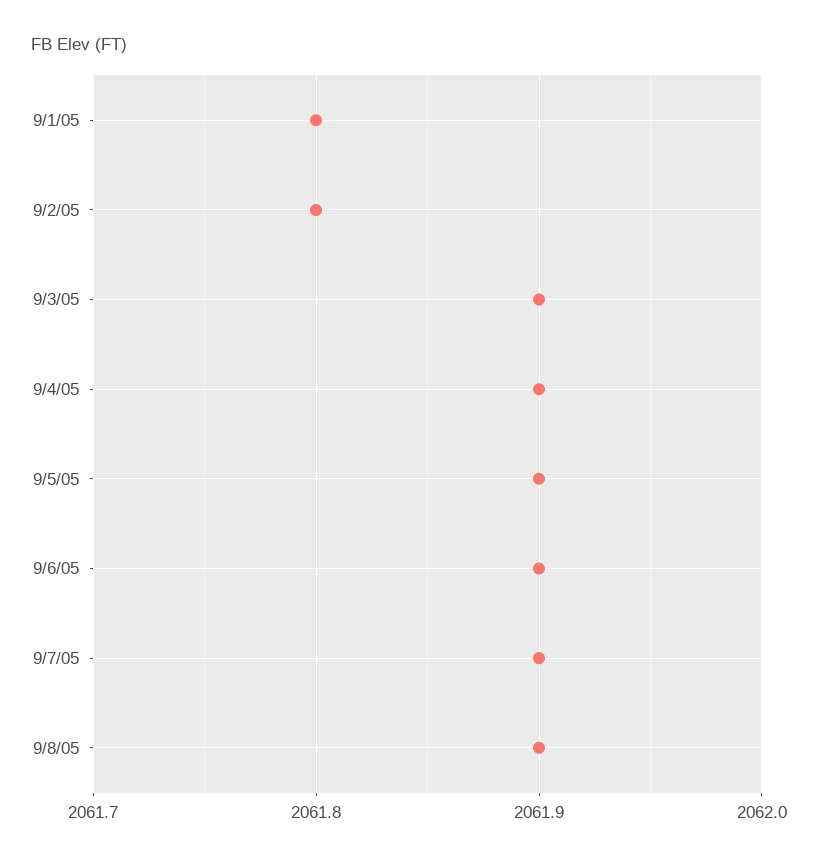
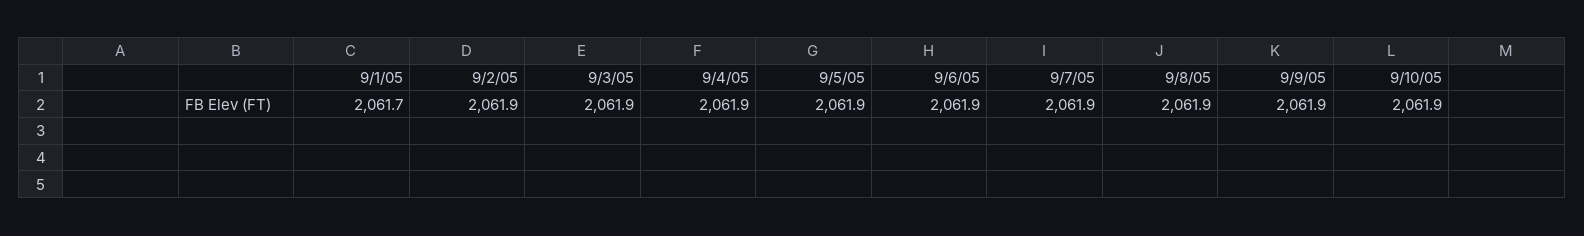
9/1/05: 2061.8 -> 2061.7
9/2/05: 2061.8 -> 2061.9
9/9/05: none -> 2061.9
9/10/05: none -> 2061.9

